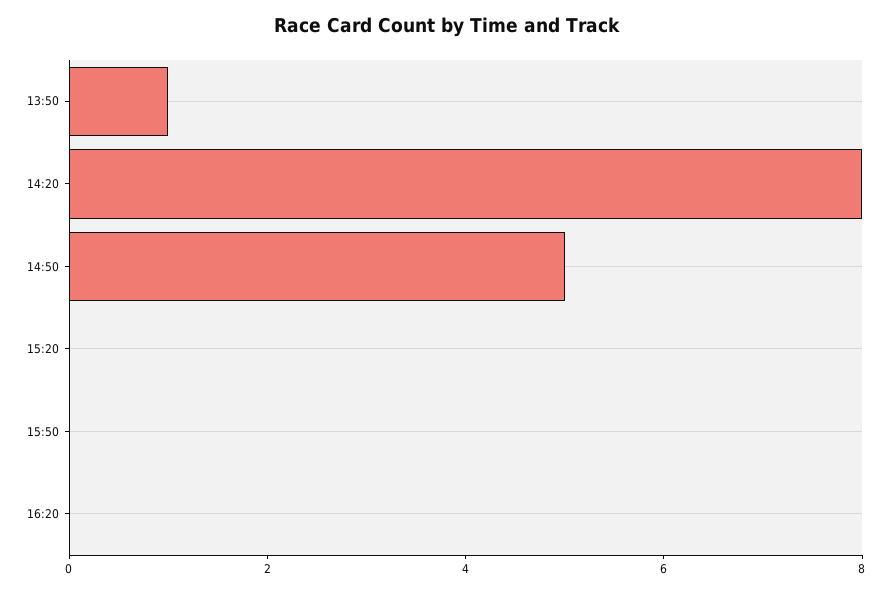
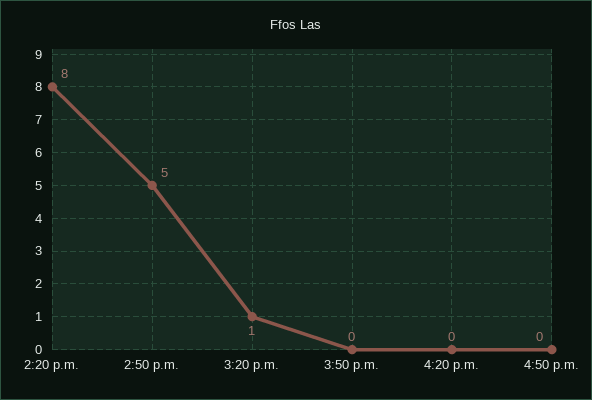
13:50: 1 -> none
15:20: 0 -> 1
4:50 p.m.: none -> 0

